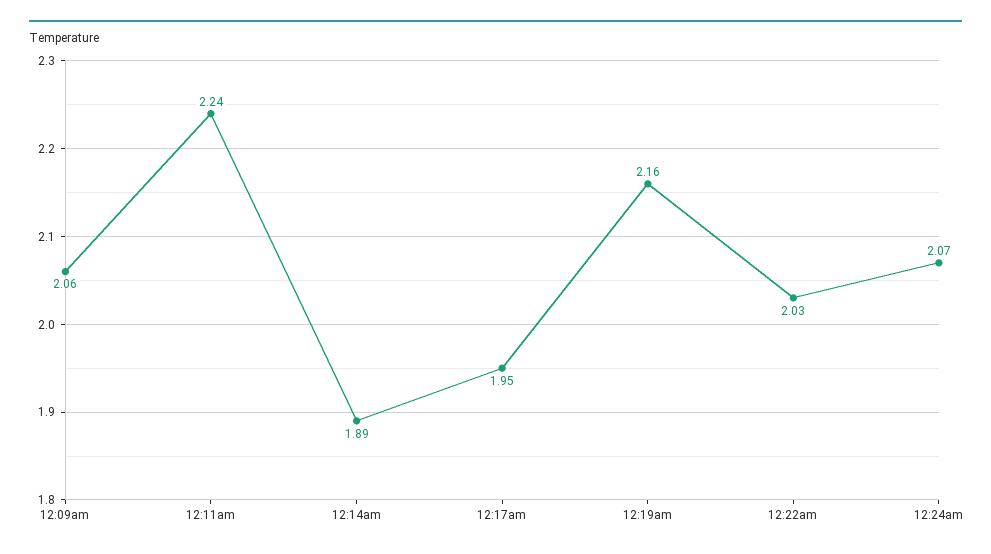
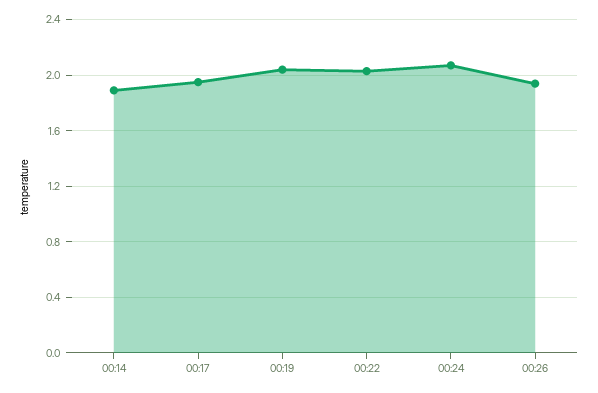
12:09am: 2.06 -> none
12:11am: 2.24 -> none
12:19am: 2.16 -> 2.05
00:26: none -> 1.95

